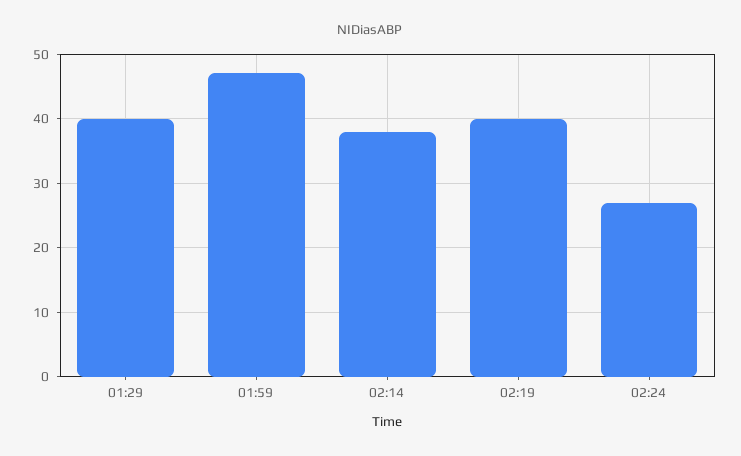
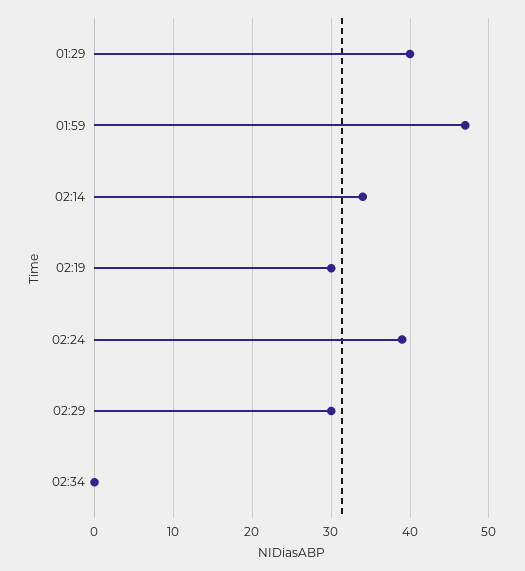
02:14: 38 -> 34
02:19: 40 -> 30
02:24: 27 -> 39
02:29: none -> 30
02:34: none -> 0

